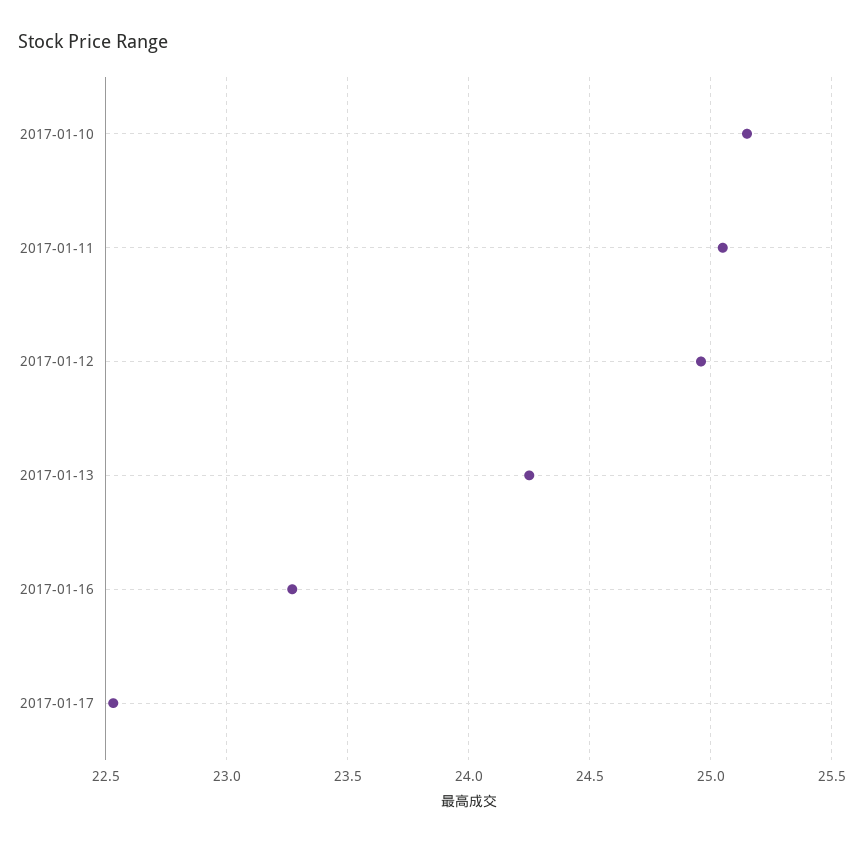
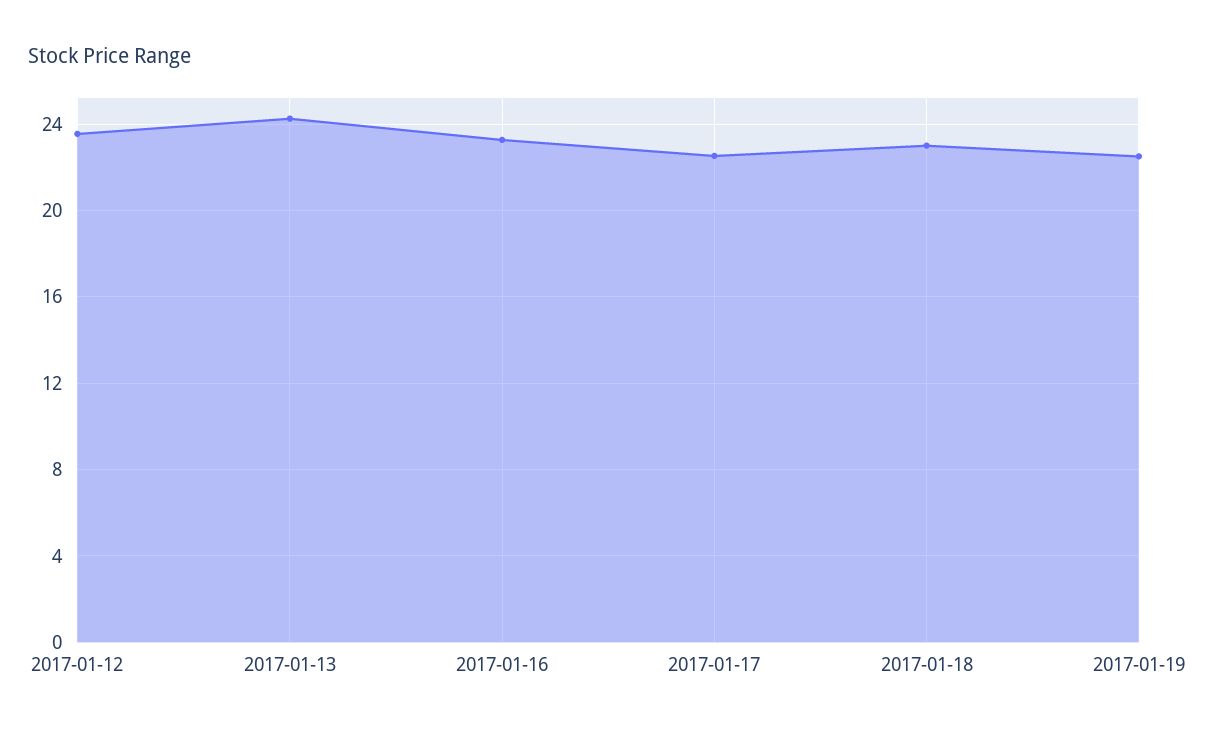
2017-01-10: 25.15 -> none
2017-01-11: 25.05 -> none
2017-01-12: 24.95 -> 23.5
2017-01-18: none -> 23
2017-01-19: none -> 22.5

